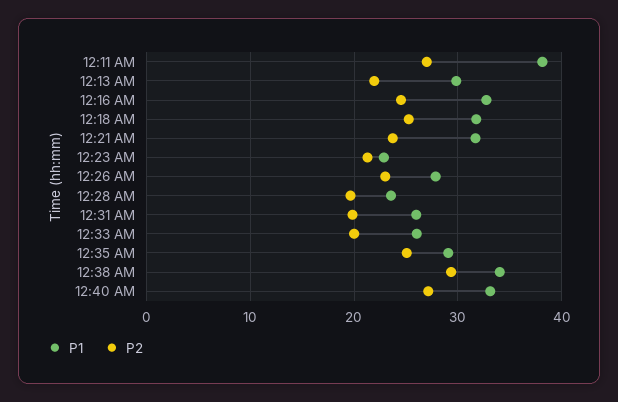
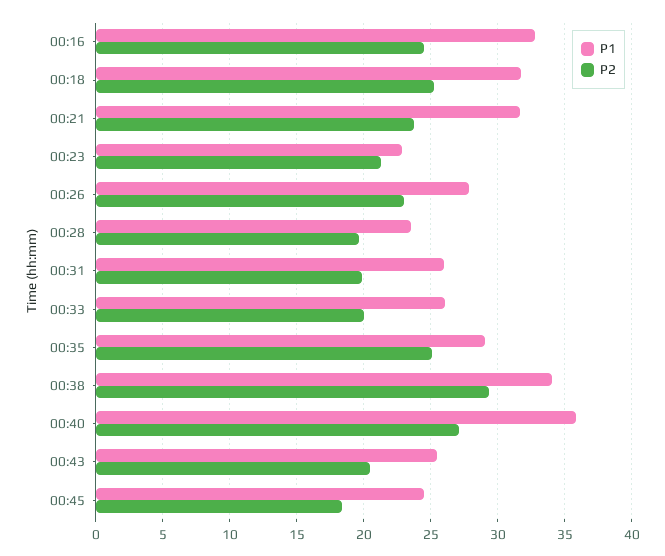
P1, 12:11 AM: 38 -> none
P2, 12:11 AM: 27 -> none
P1, 12:13 AM: 30 -> none
P2, 12:13 AM: 22 -> none
P1, 12:40 AM: 33 -> 36
P1, 00:43: none -> 25.5
P2, 00:43: none -> 20.5
P1, 00:45: none -> 24.5
P2, 00:45: none -> 18.5

